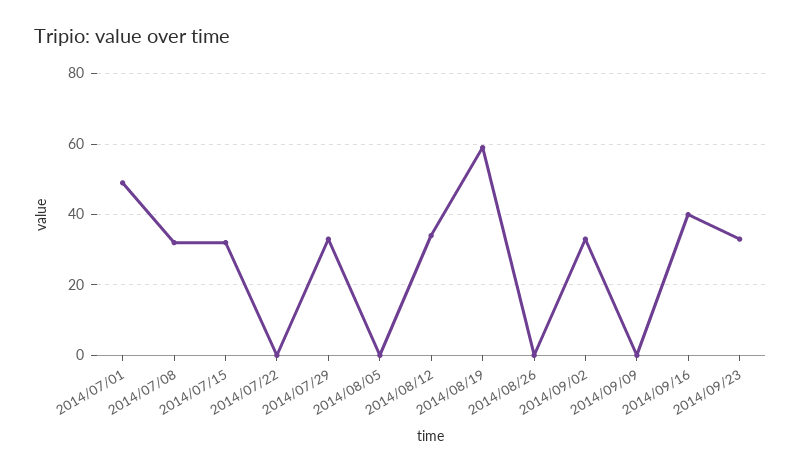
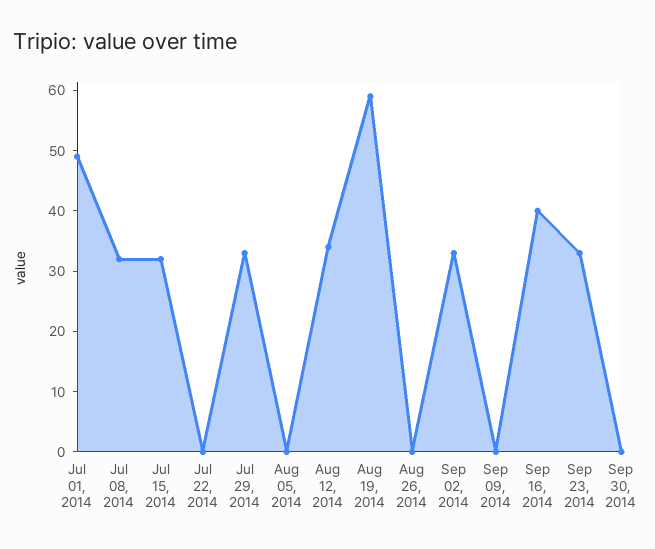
Sep 30, 2014: none -> 0

